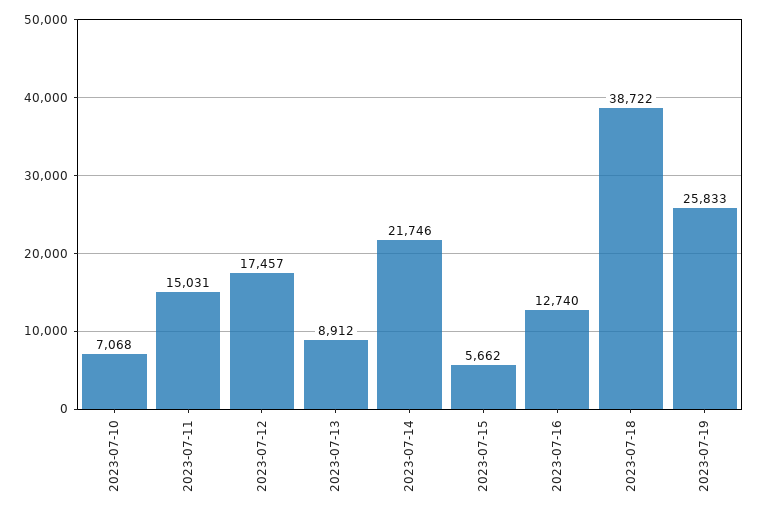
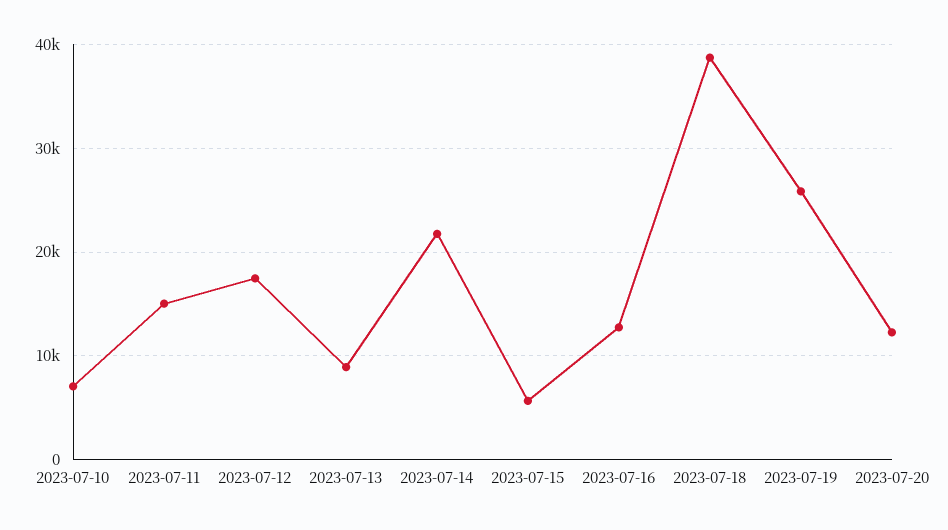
2023-07-20: none -> 12000

